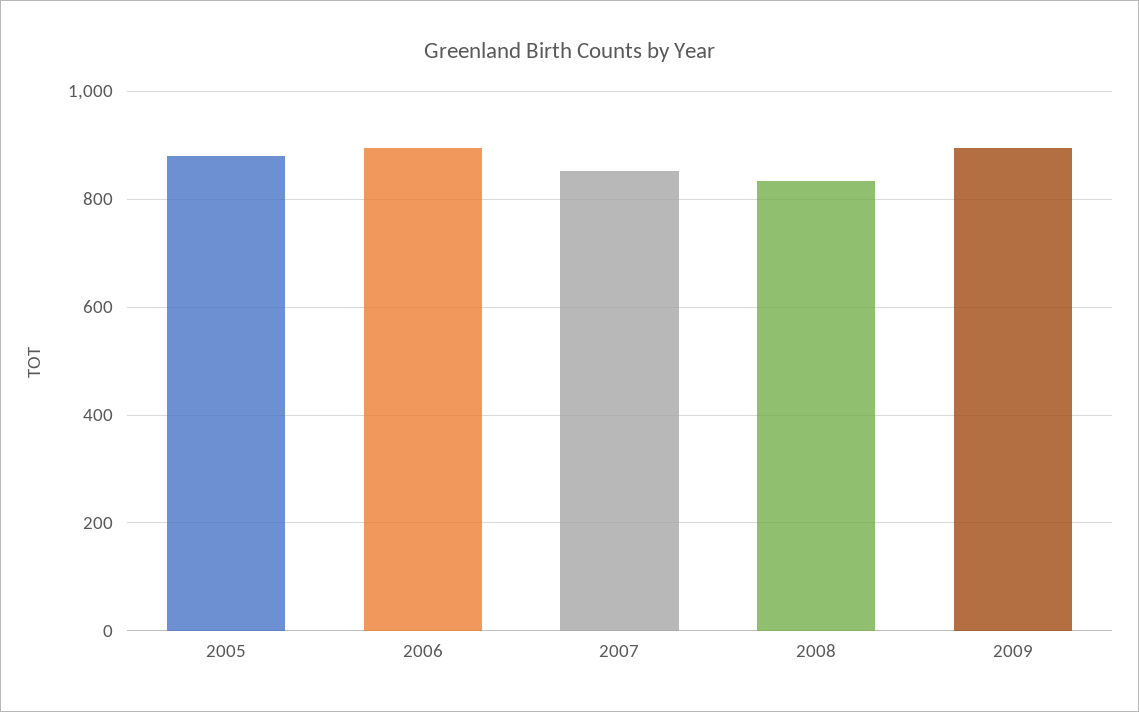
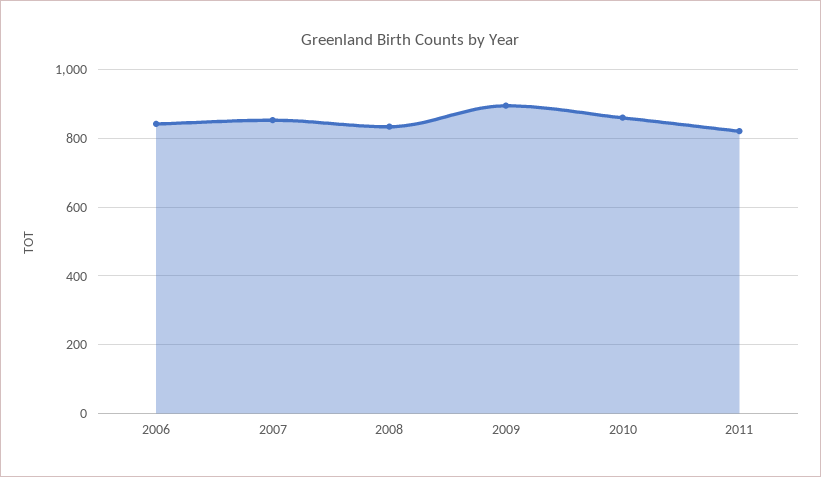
2005: 880 -> none
2006: 900 -> 840
2010: none -> 860
2011: none -> 820

